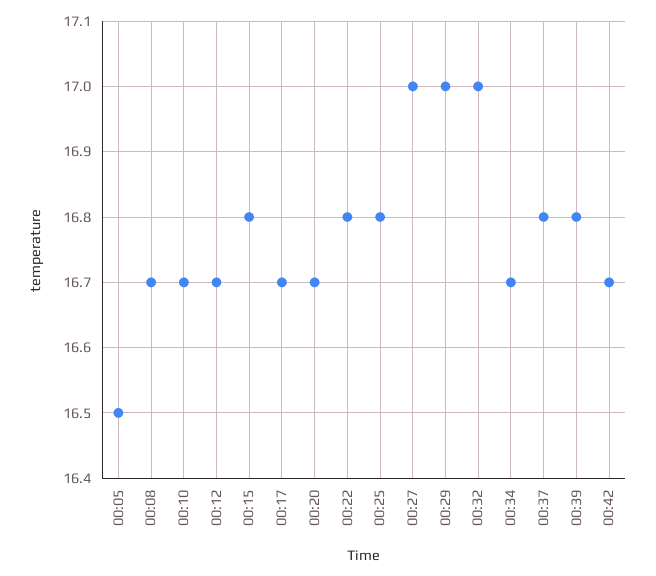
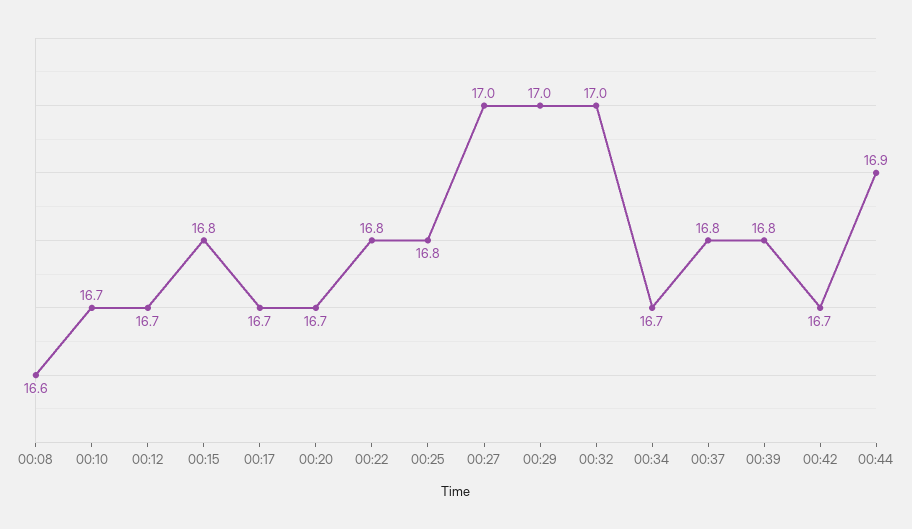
00:05: 16.5 -> none
00:08: 16.7 -> 16.6
00:44: none -> 16.9

